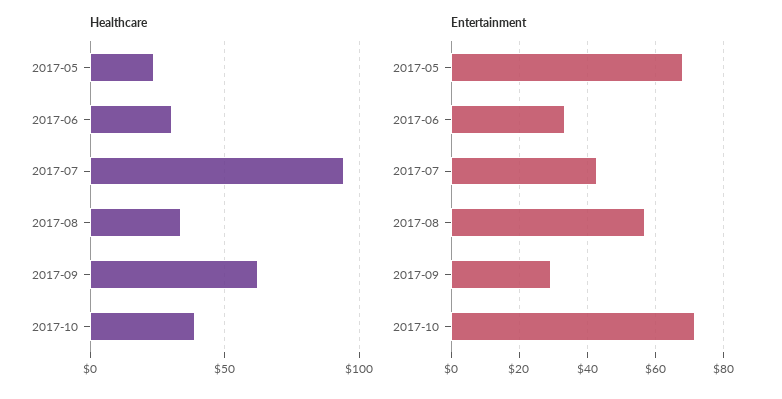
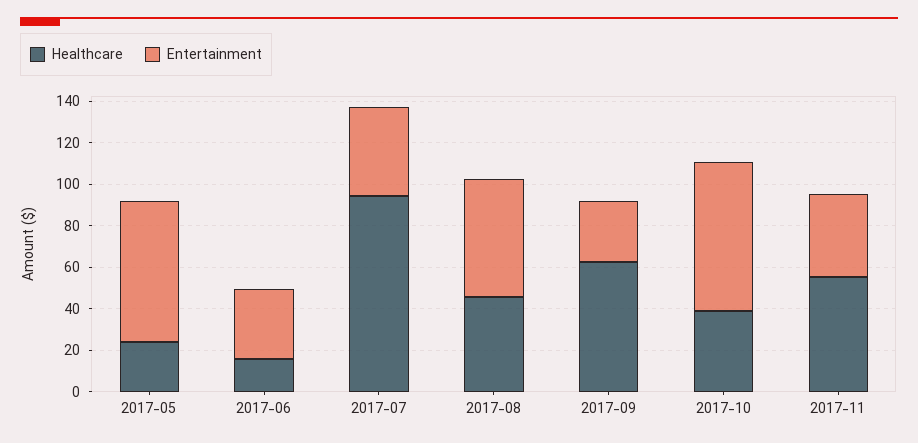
Healthcare, 2017-06: 30 -> 15
Healthcare, 2017-08: 35 -> 45
Healthcare, 2017-11: none -> 55
Entertainment, 2017-11: none -> 40

